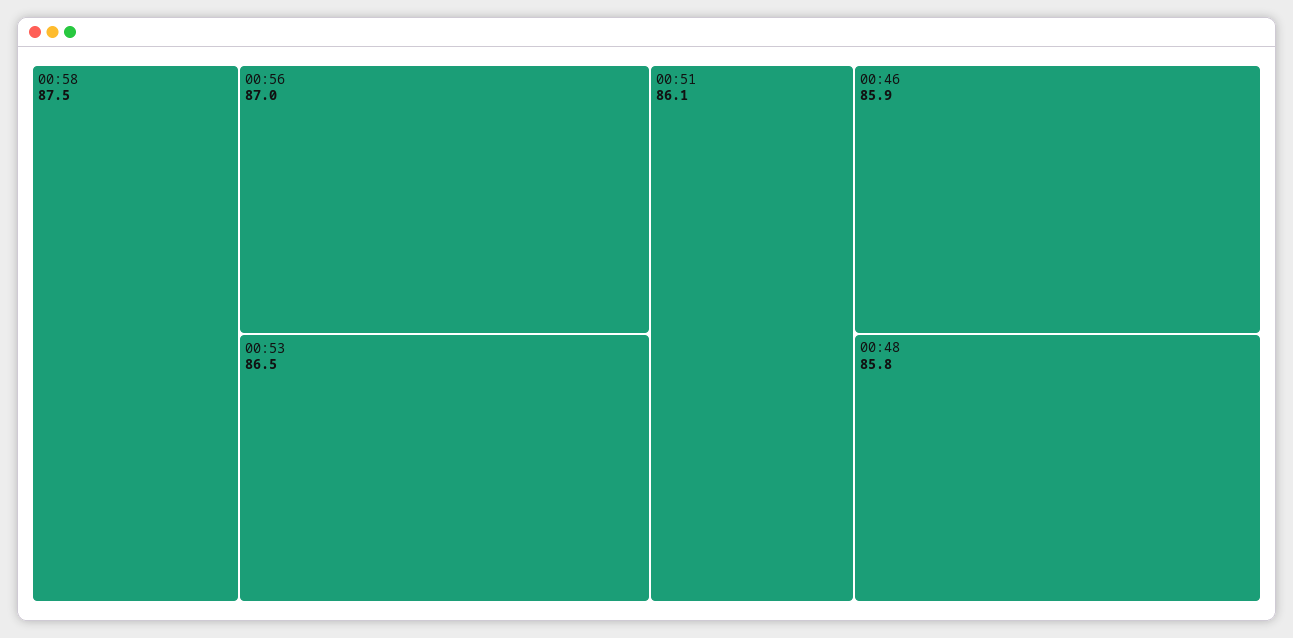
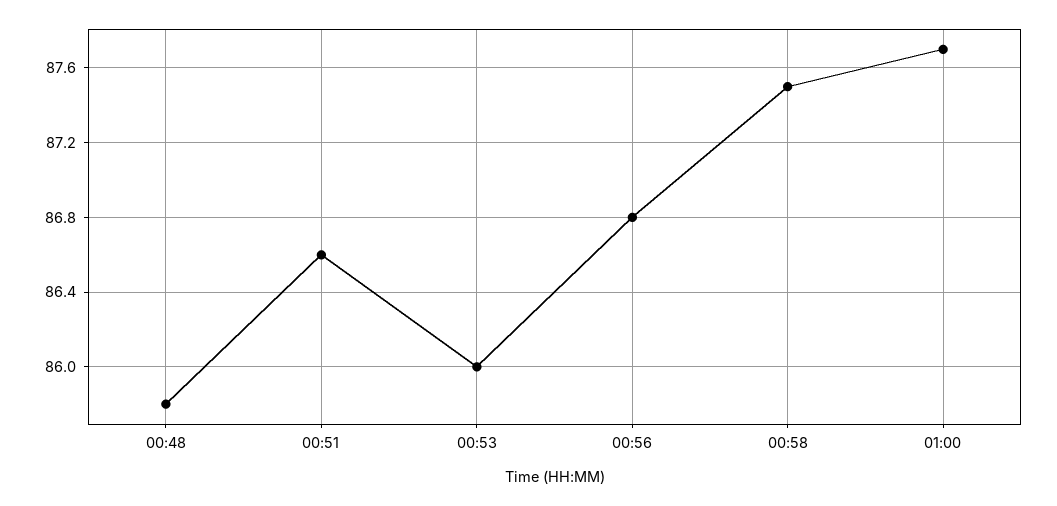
00:56: 87 -> 86.8
00:53: 86.5 -> 86
00:51: 86.1 -> 86.6
00:46: 85.9 -> none
01:00: none -> 87.7

